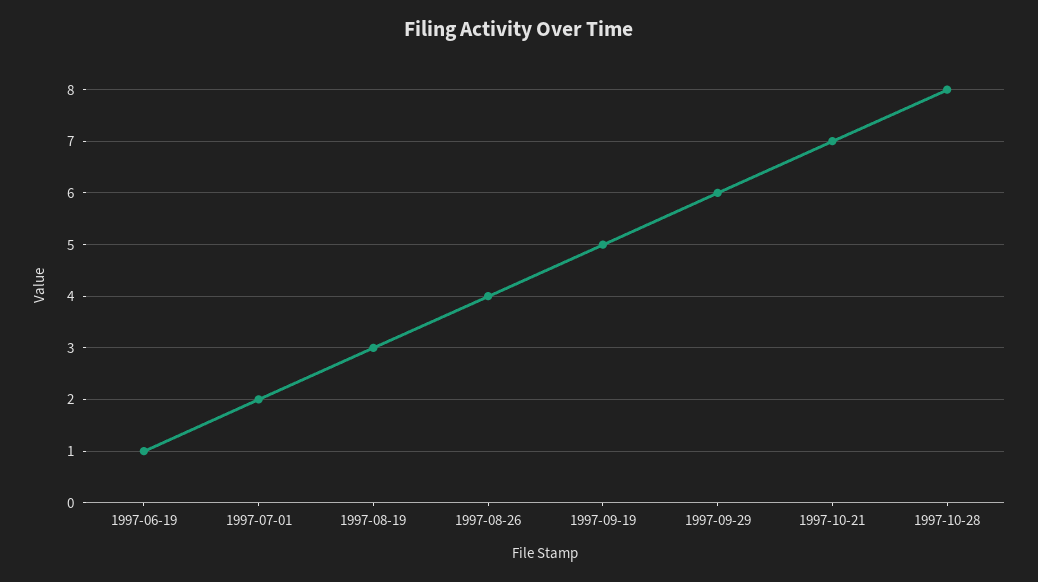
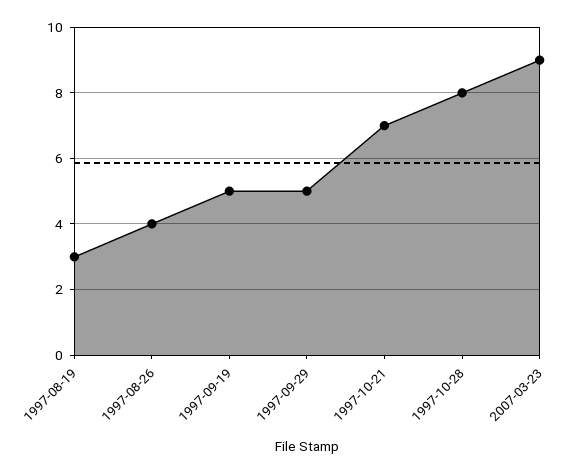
1997-06-19: 1 -> none
1997-07-01: 2 -> none
1997-09-29: 6 -> 5
2007-03-23: none -> 9

